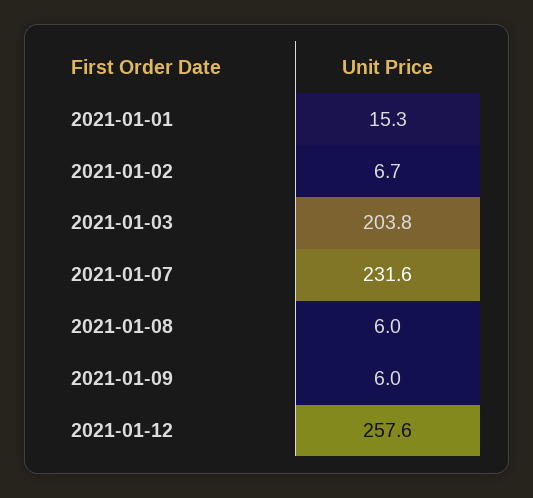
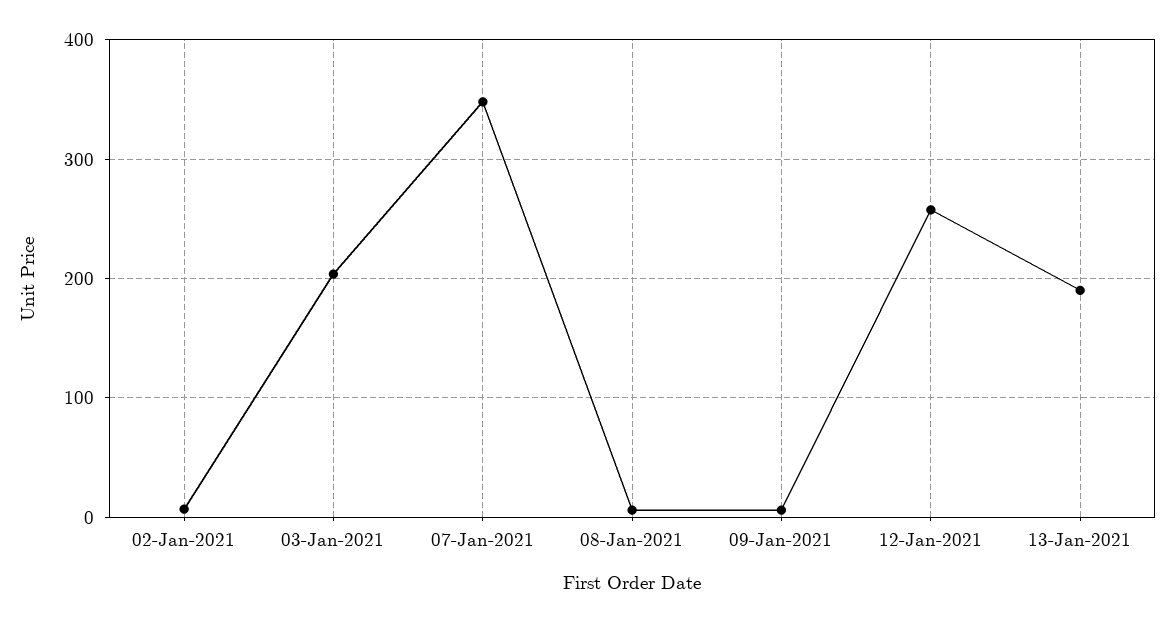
2021-01-01: 15.3 -> none
2021-01-07: 231.6 -> 350
13-Jan-2021: none -> 190

